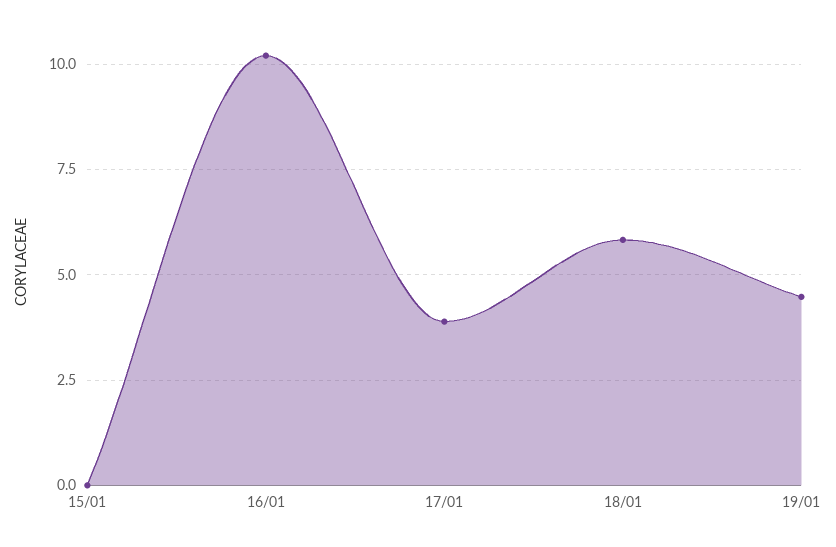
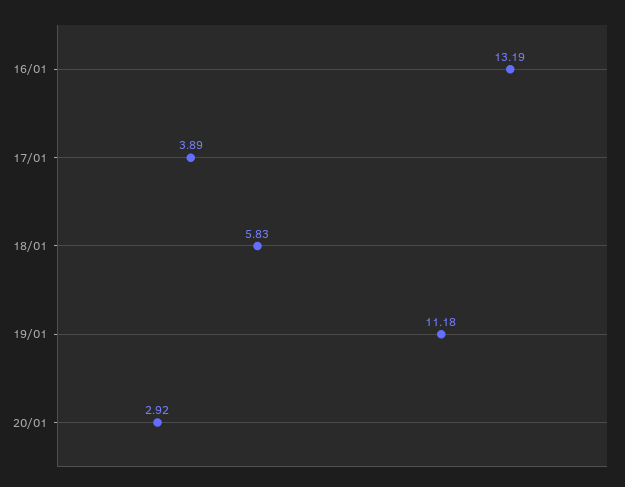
15/01: 0 -> none
16/01: 10.25 -> 13.19
19/01: 4.5 -> 11.18
20/01: none -> 2.92

